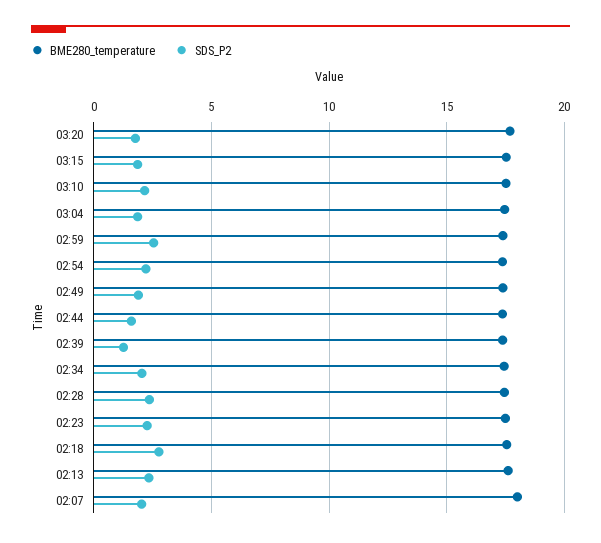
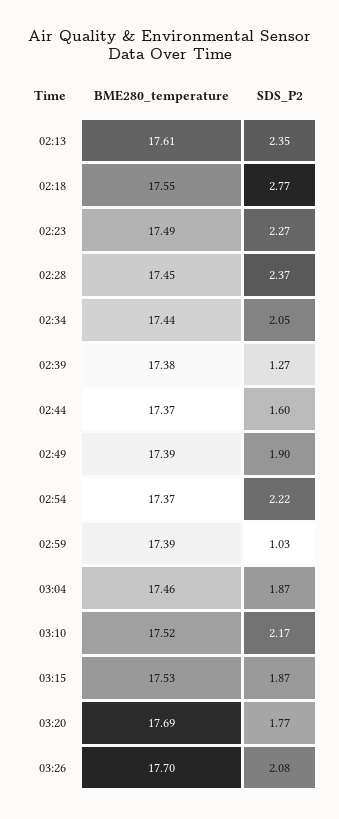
SDS_P2, 02:59: 2.5 -> 1.03
BME280_temperature, 02:07: 18 -> none
SDS_P2, 02:07: 2 -> none
BME280_temperature, 03:26: none -> 17.7
SDS_P2, 03:26: none -> 2.08

